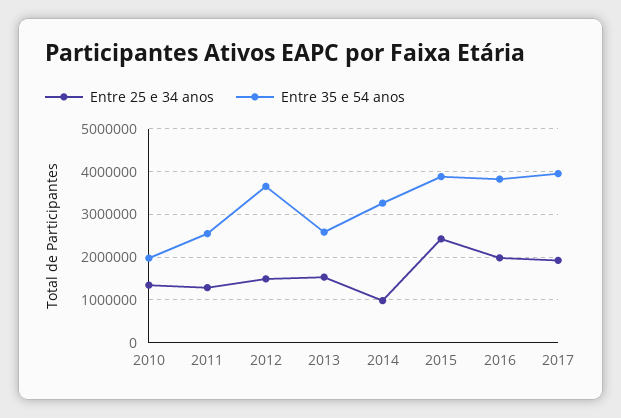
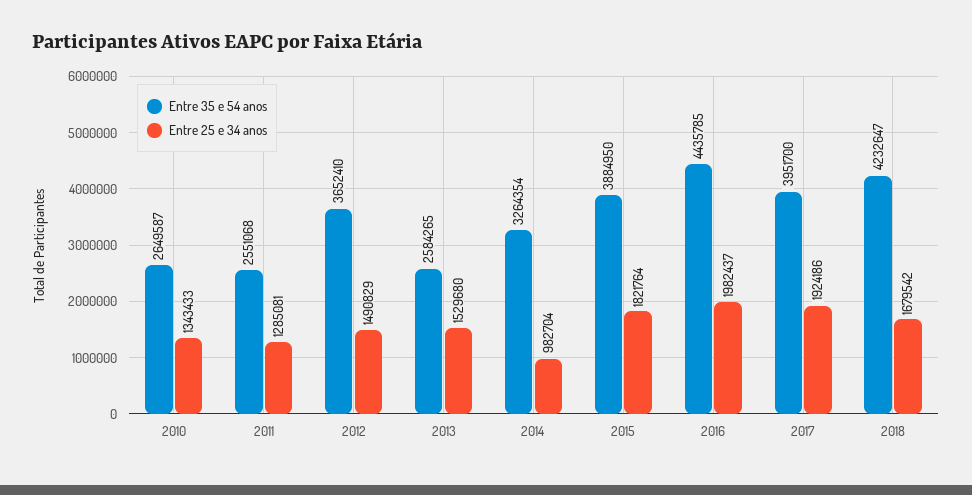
Entre 35 e 54 anos, 2010: 2000000 -> 2649587
Entre 25 e 34 anos, 2015: 2400000 -> 1821764
Entre 35 e 54 anos, 2016: 3800000 -> 4435785
Entre 35 e 54 anos, 2018: none -> 4232647
Entre 25 e 34 anos, 2018: none -> 1679542

